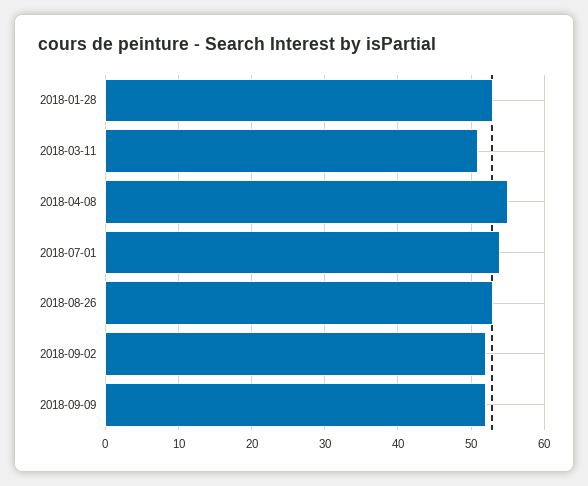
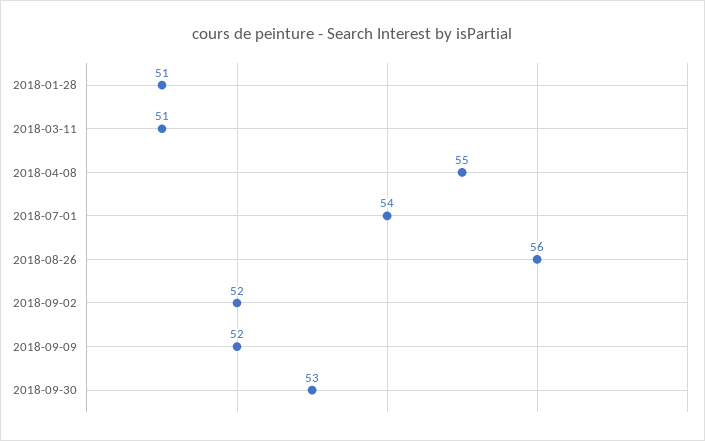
2018-01-28: 53 -> 51
2018-08-26: 53 -> 56
2018-09-30: none -> 53

